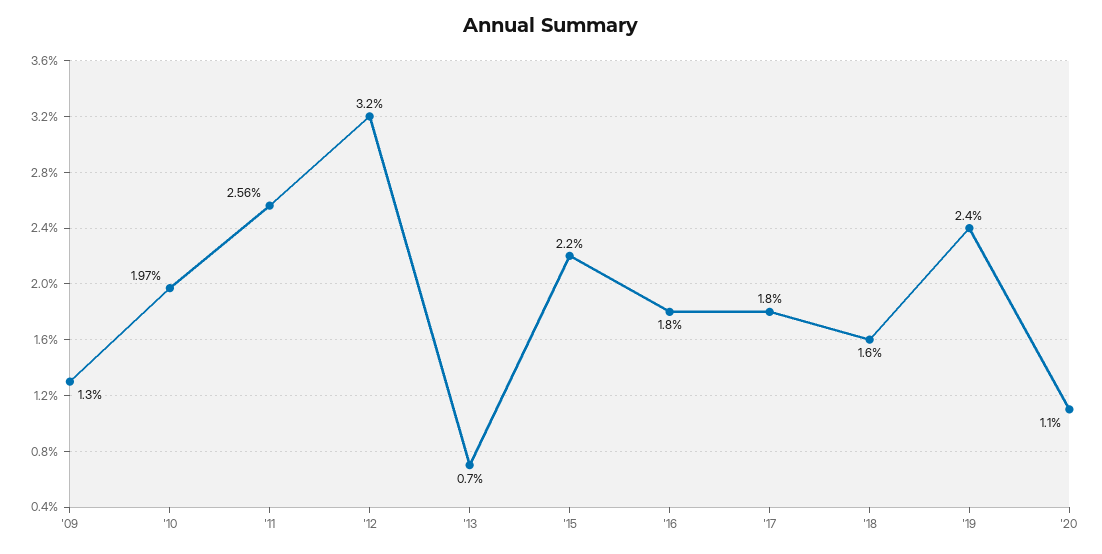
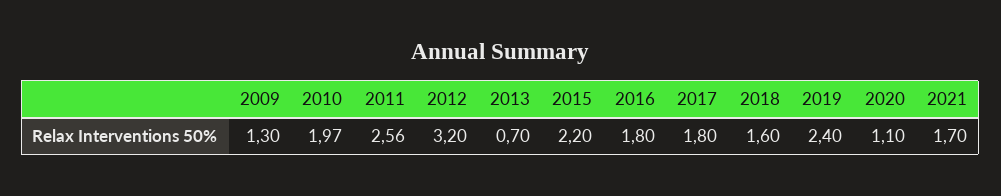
2021: none -> 1.7

